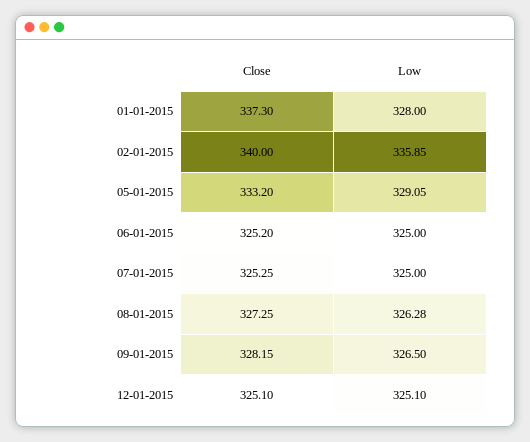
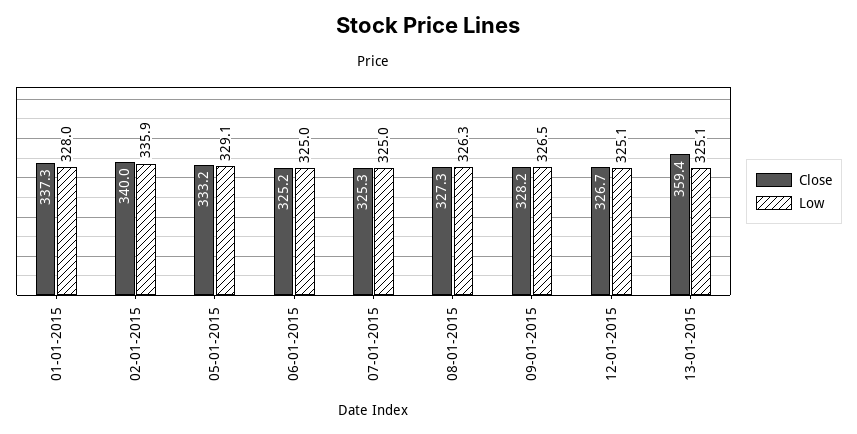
Close, 12-01-2015: 325.1 -> 326.7
Close, 13-01-2015: none -> 359.4
Low, 13-01-2015: none -> 325.1

